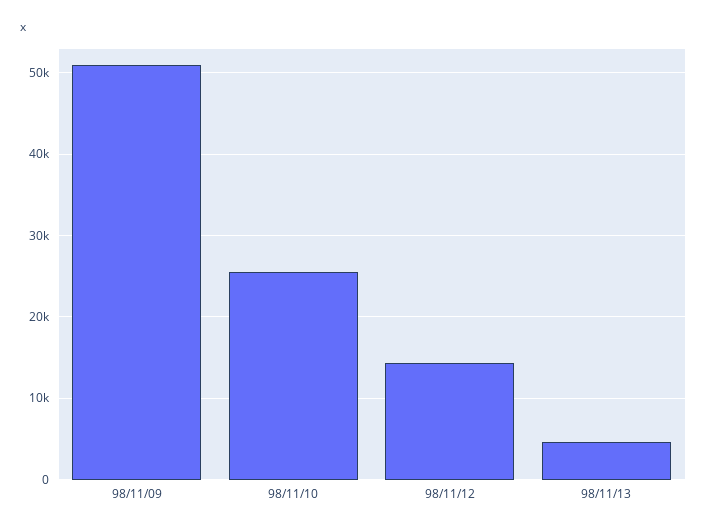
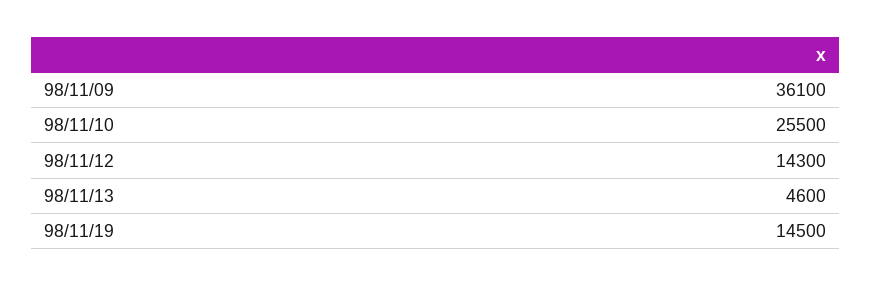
98/11/09: 51000 -> 36100
98/11/19: none -> 14500

